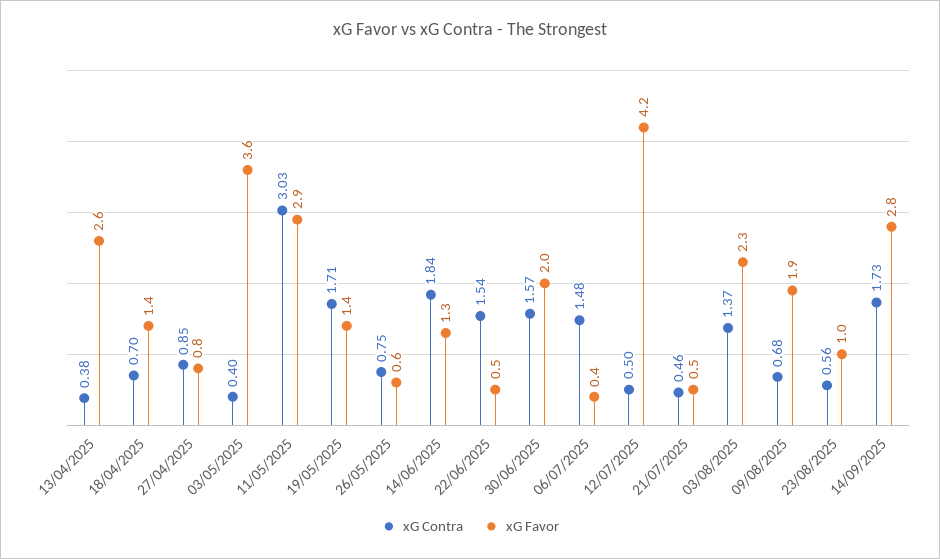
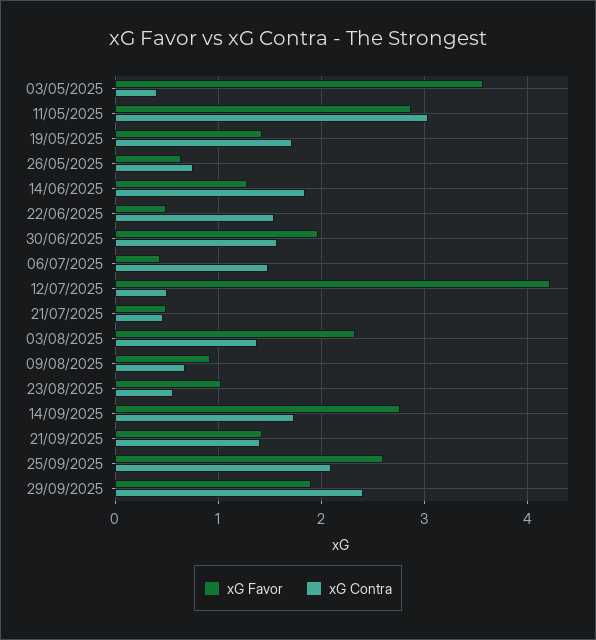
xG Contra, 13/04/2025: 0.38 -> none
xG Favor, 13/04/2025: 2.6 -> none
xG Contra, 18/04/2025: 0.7 -> none
xG Favor, 18/04/2025: 1.4 -> none
xG Contra, 27/04/2025: 0.85 -> none
xG Favor, 27/04/2025: 0.8 -> none
xG Favor, 09/08/2025: 1.9 -> 0.9
xG Favor, 21/09/2025: none -> 1.4
xG Contra, 21/09/2025: none -> 1.4
xG Favor, 25/09/2025: none -> 2.6
xG Contra, 25/09/2025: none -> 2.1
xG Favor, 29/09/2025: none -> 1.9
xG Contra, 29/09/2025: none -> 2.4

